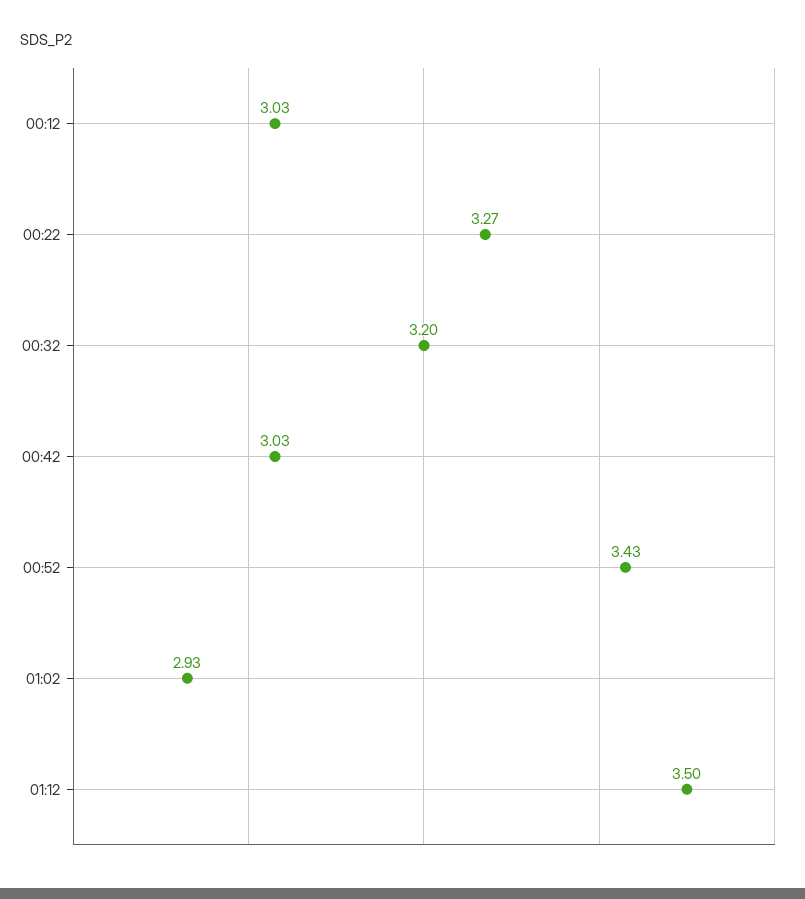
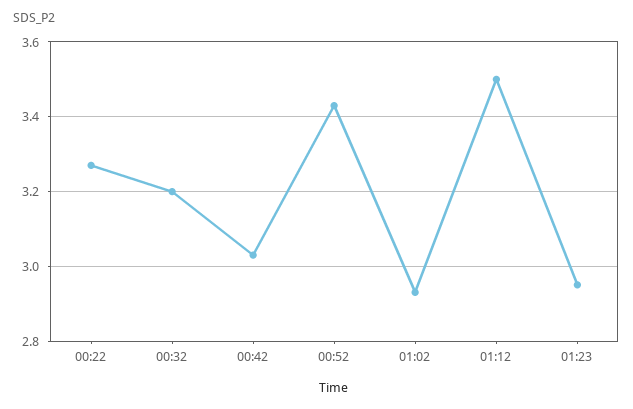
00:12: 3.03 -> none
01:23: none -> 2.95

